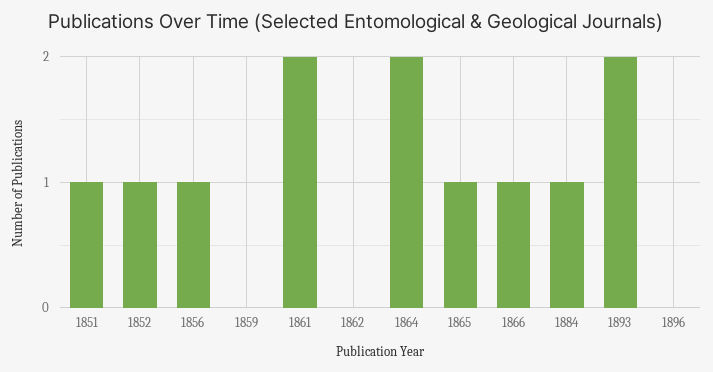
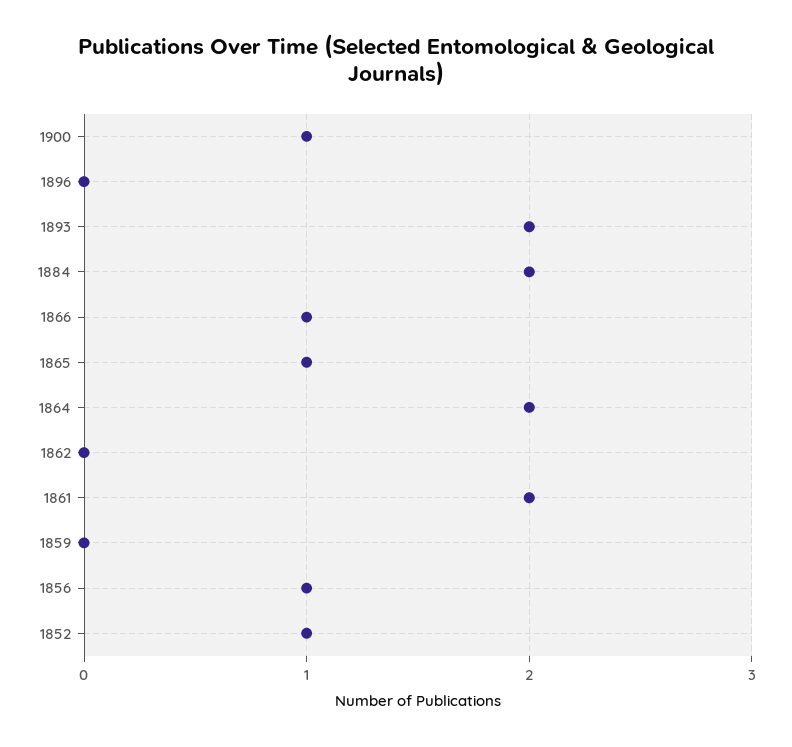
1851: 1 -> none
1884: 1 -> 2
1900: none -> 1

